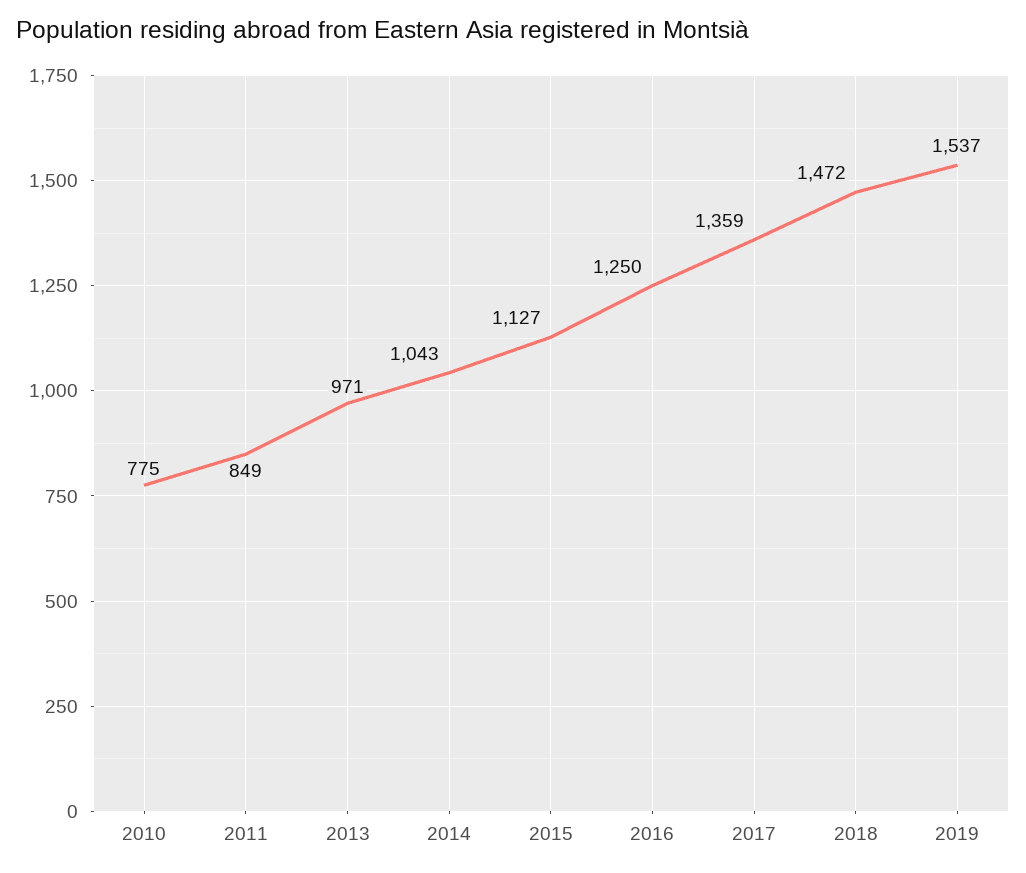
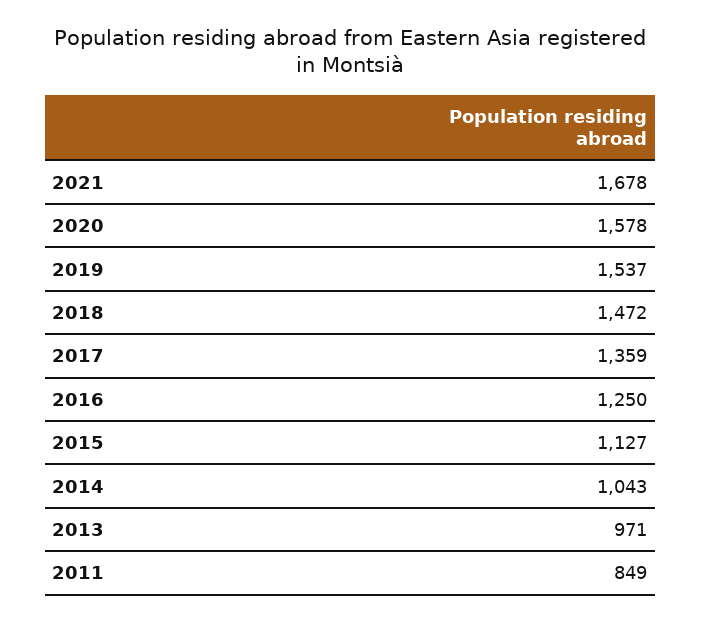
2010: 775 -> none
2021: none -> 1678
2020: none -> 1578

